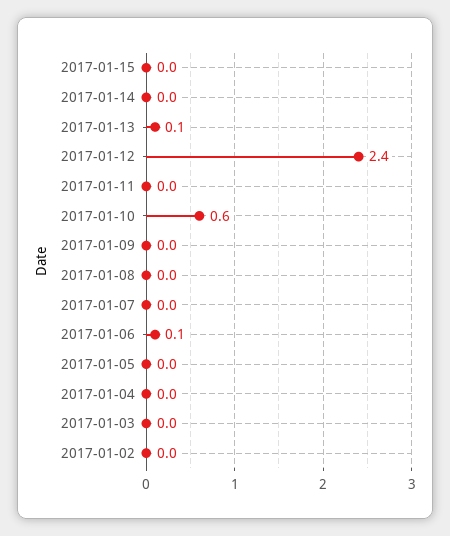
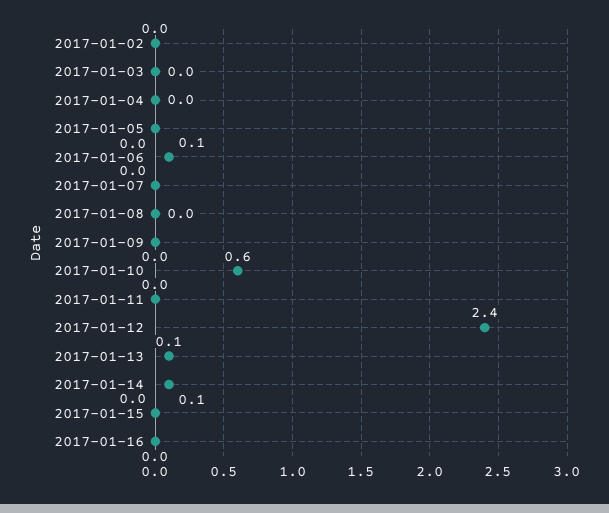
2017-01-14: 0 -> 0.1
2017-01-16: none -> 0

